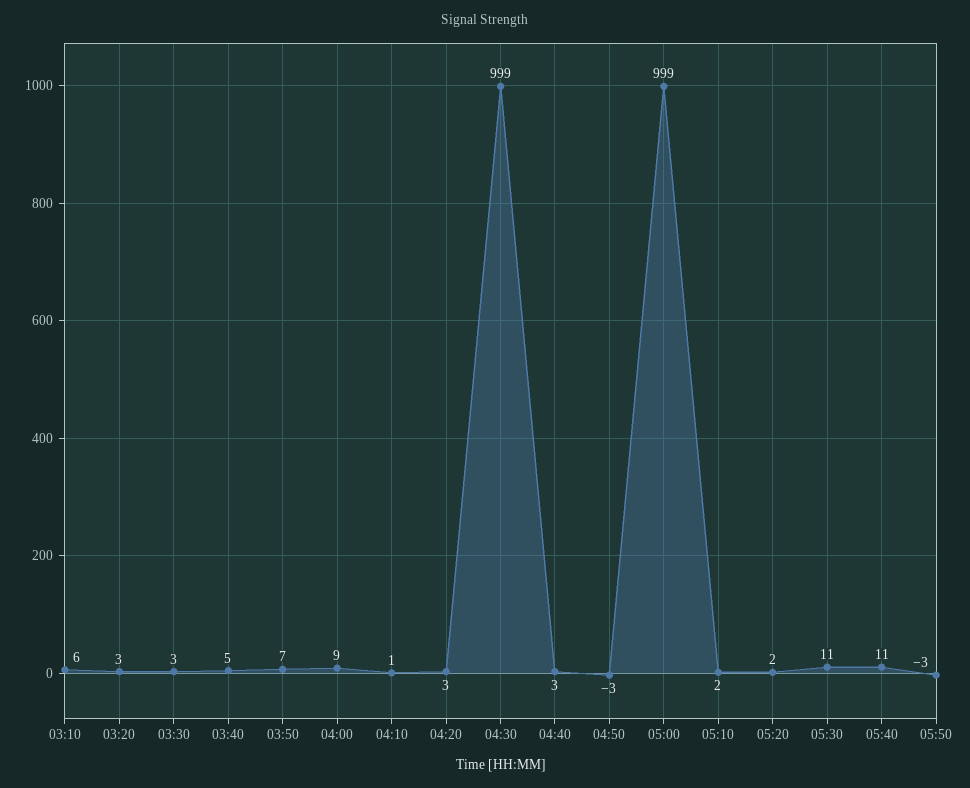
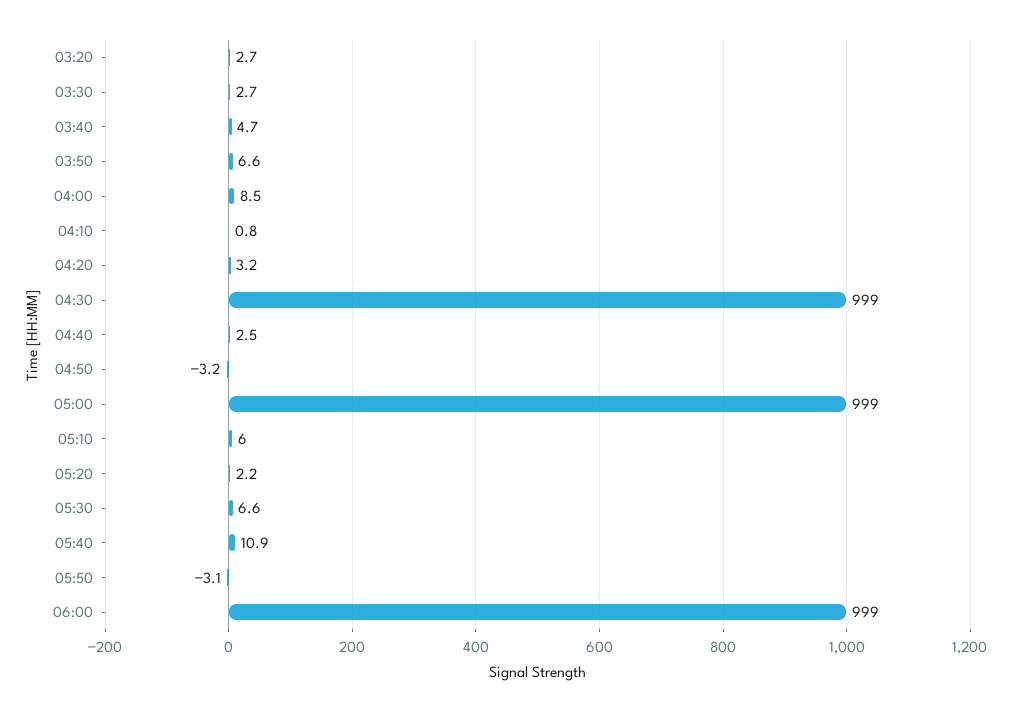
03:10: 6 -> none
05:10: 2 -> 6
05:30: 11 -> 6.6
06:00: none -> 999

